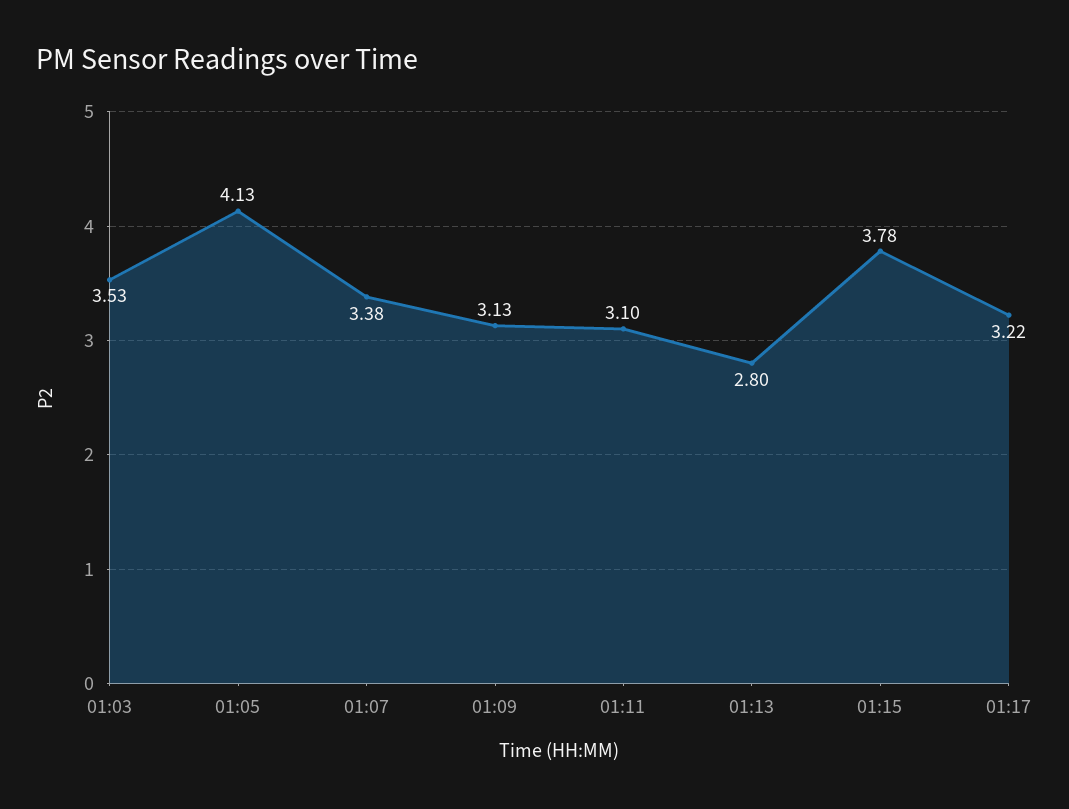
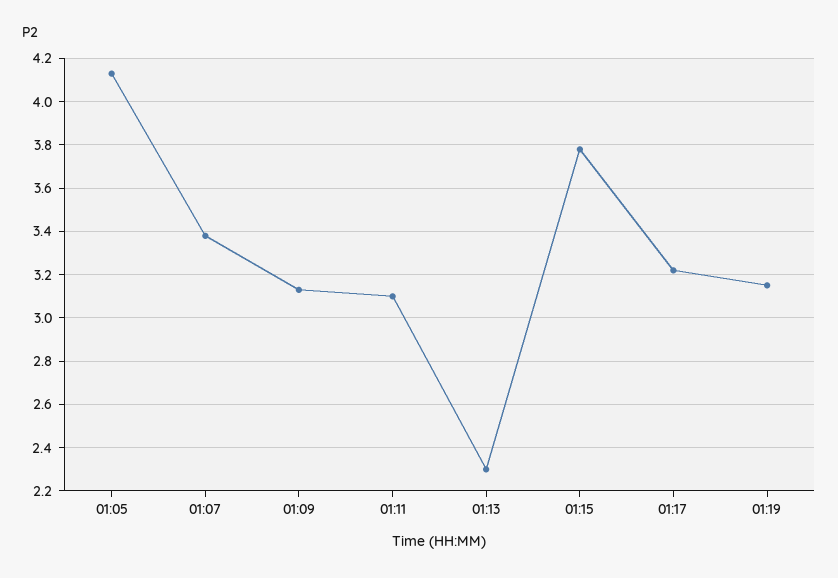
01:03: 3.53 -> none
01:13: 2.8 -> 2.3
01:19: none -> 3.15

